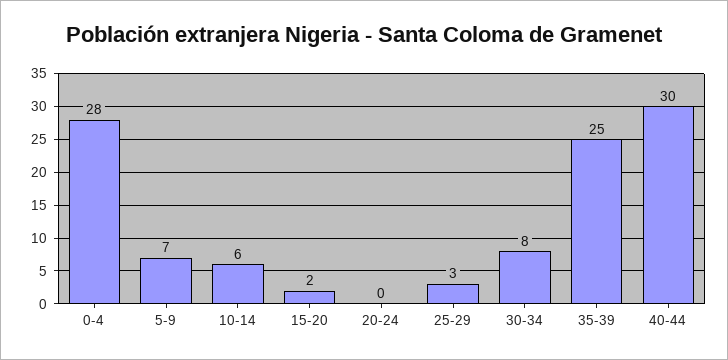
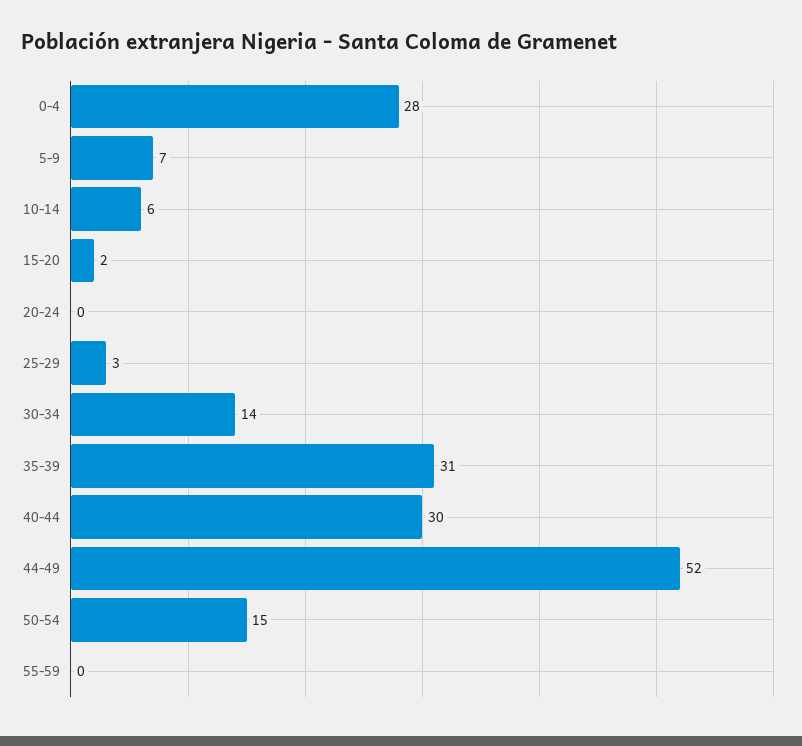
30-34: 8 -> 14
35-39: 25 -> 31
44-49: none -> 52
50-54: none -> 15
55-59: none -> 0

